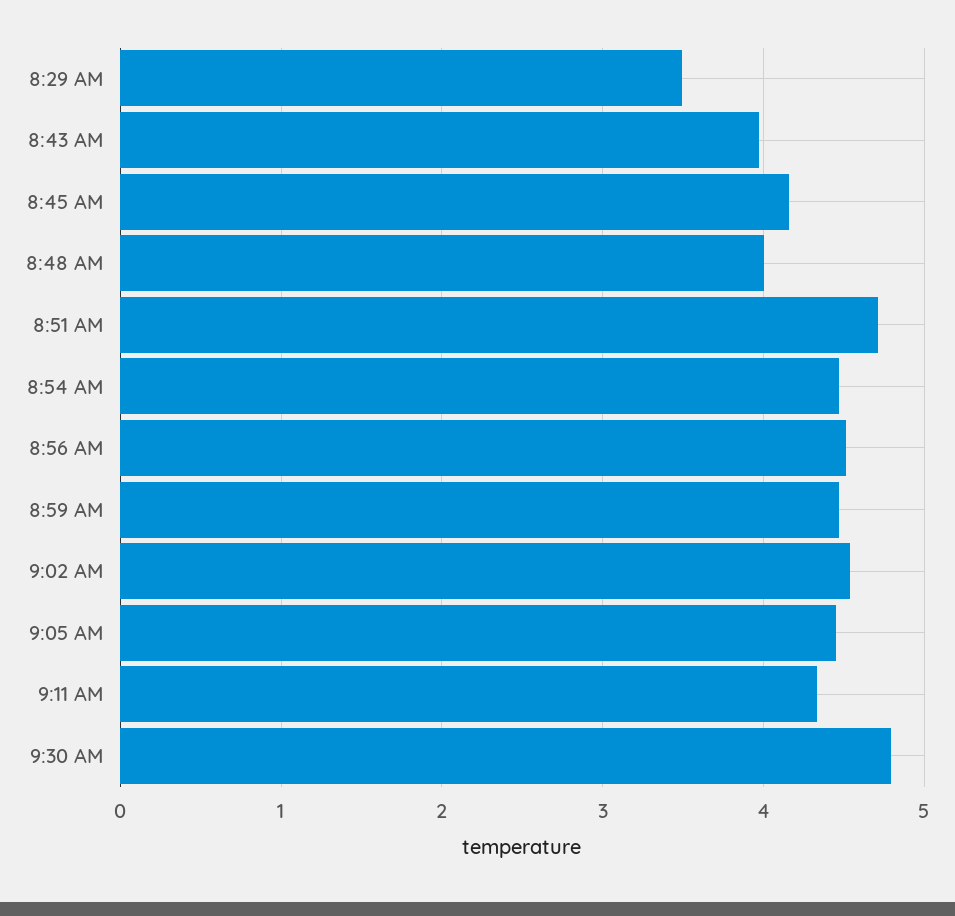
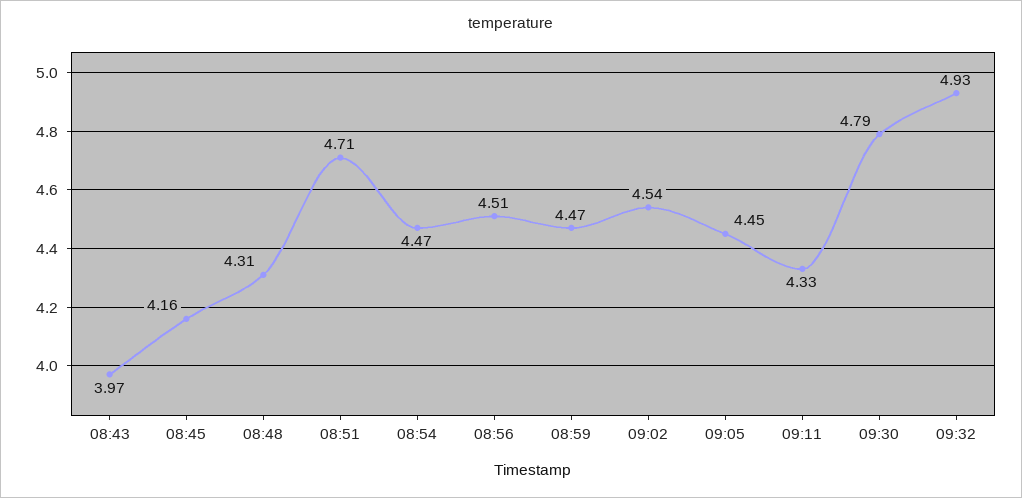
8:29 AM: 3.5 -> none
8:48 AM: 4 -> 4.31
09:32: none -> 4.93

